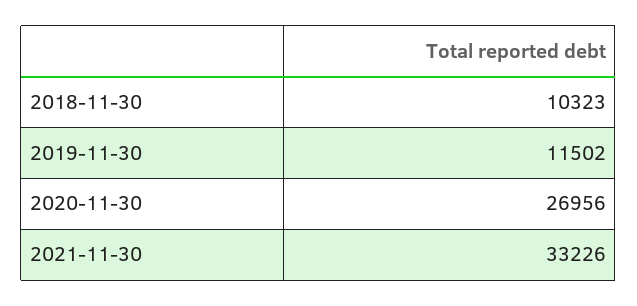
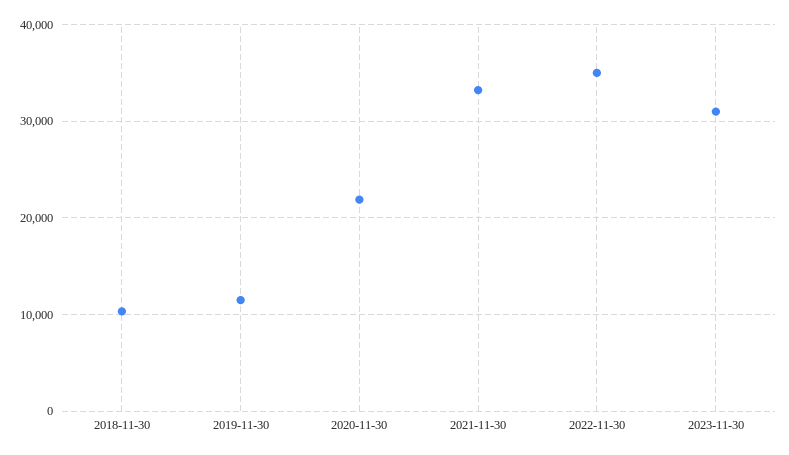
2020-11-30: 26956 -> 22000
2022-11-30: none -> 35000
2023-11-30: none -> 31000

